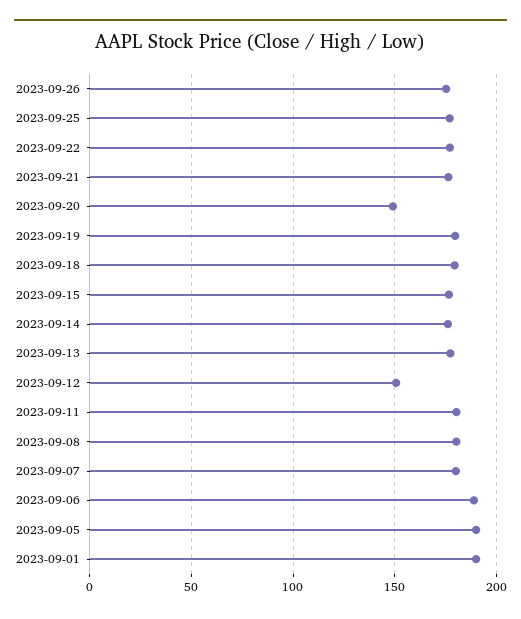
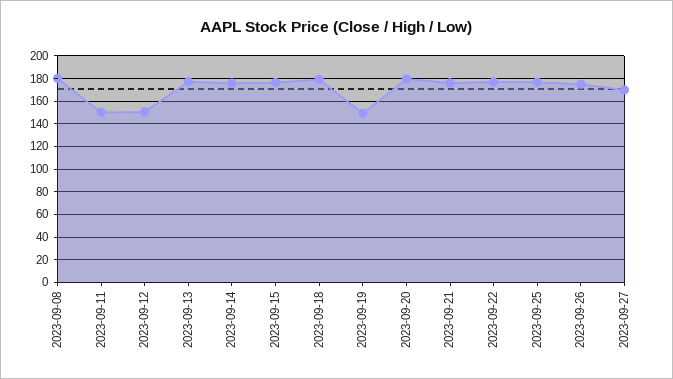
2023-09-20: 150 -> 180
2023-09-19: 180 -> 150
2023-09-11: 180 -> 150
2023-09-07: 180 -> none
2023-09-06: 190 -> none
2023-09-05: 190 -> none
2023-09-01: 190 -> none
2023-09-27: none -> 170

